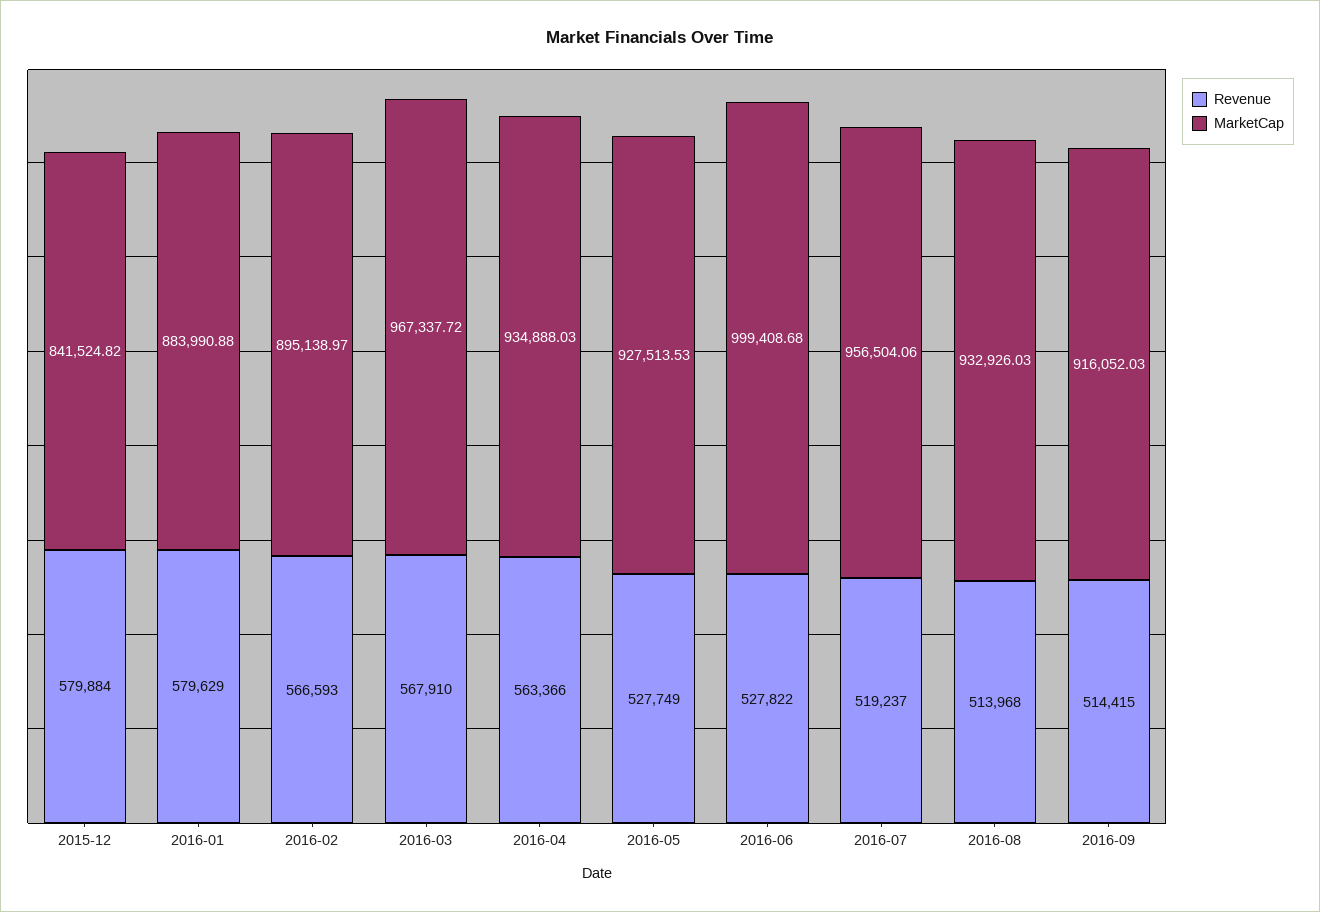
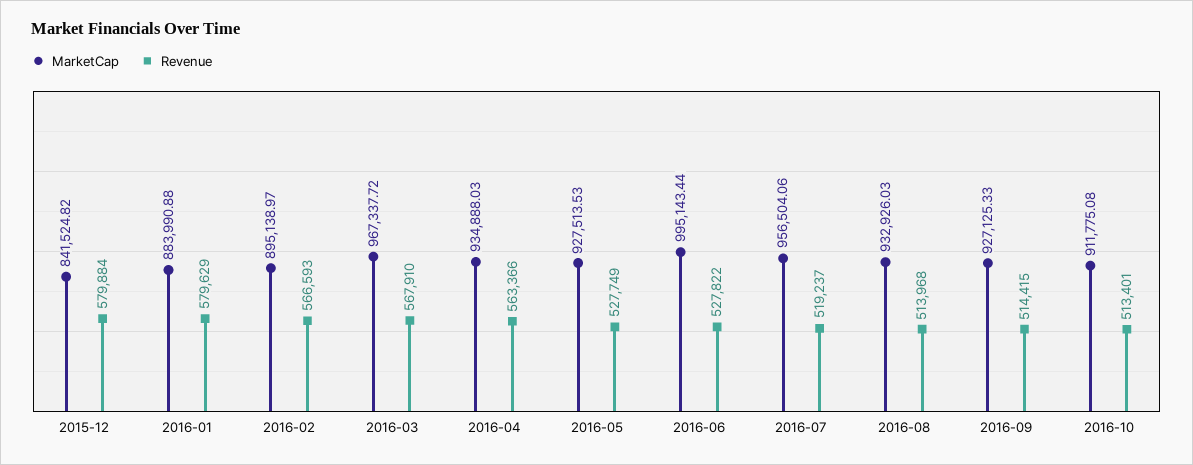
MarketCap, 2016-06: 999408.68 -> 995143.44
MarketCap, 2016-09: 916052.03 -> 927125.33
MarketCap, 2016-10: none -> 911775.08
Revenue, 2016-10: none -> 513401

